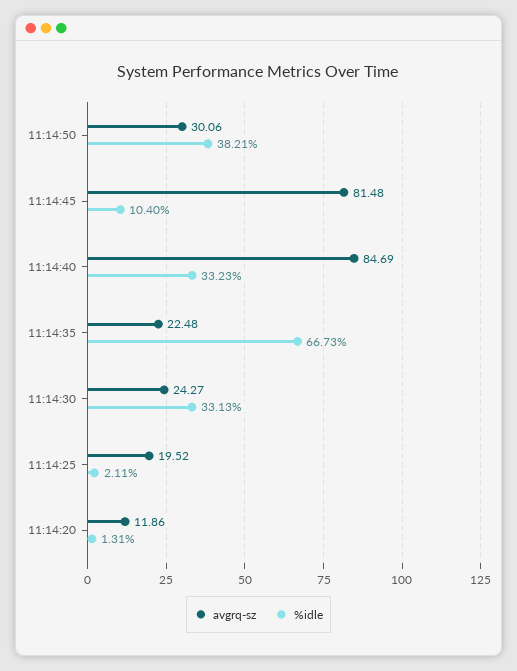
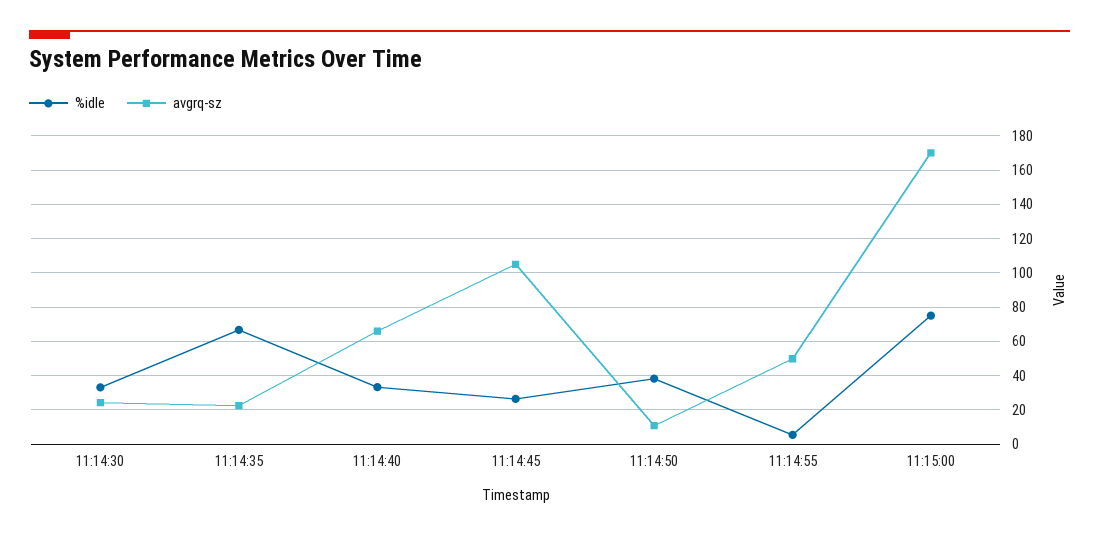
avgrq-sz, 11:14:50: 30.06 -> 10
avgrq-sz, 11:14:45: 81.48 -> 105
%idle, 11:14:45: 10.4 -> 25
avgrq-sz, 11:14:40: 84.69 -> 65
avgrq-sz, 11:14:25: 19.52 -> none
%idle, 11:14:25: 2.11 -> none
avgrq-sz, 11:14:20: 11.86 -> none
%idle, 11:14:20: 1.31 -> none
%idle, 11:14:55: none -> 5
avgrq-sz, 11:14:55: none -> 50
%idle, 11:15:00: none -> 75
avgrq-sz, 11:15:00: none -> 170

